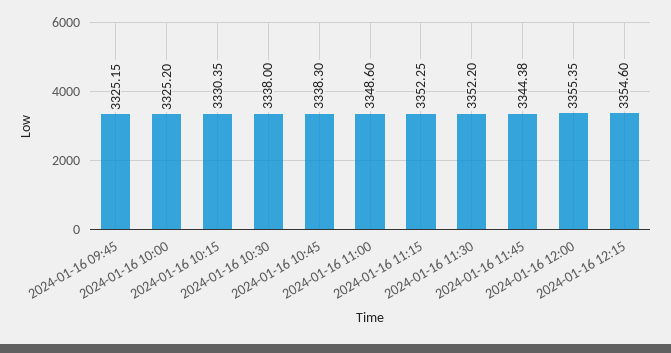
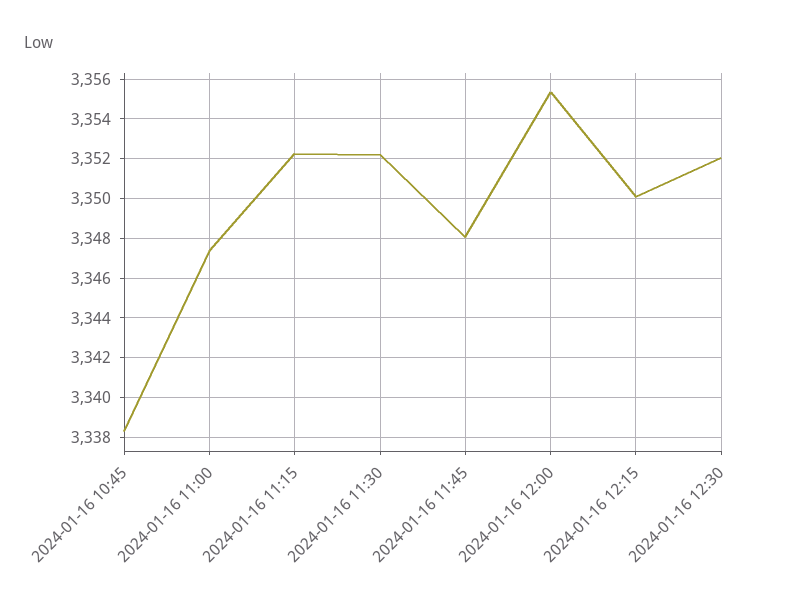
2024-01-16 09:45: 3325.15 -> none
2024-01-16 10:00: 3325.2 -> none
2024-01-16 10:15: 3330.35 -> none
2024-01-16 10:30: 3338 -> none
2024-01-16 11:00: 3348.6 -> 3347.5
2024-01-16 11:45: 3344.38 -> 3348
2024-01-16 12:15: 3354.6 -> 3350
2024-01-16 12:30: none -> 3352

